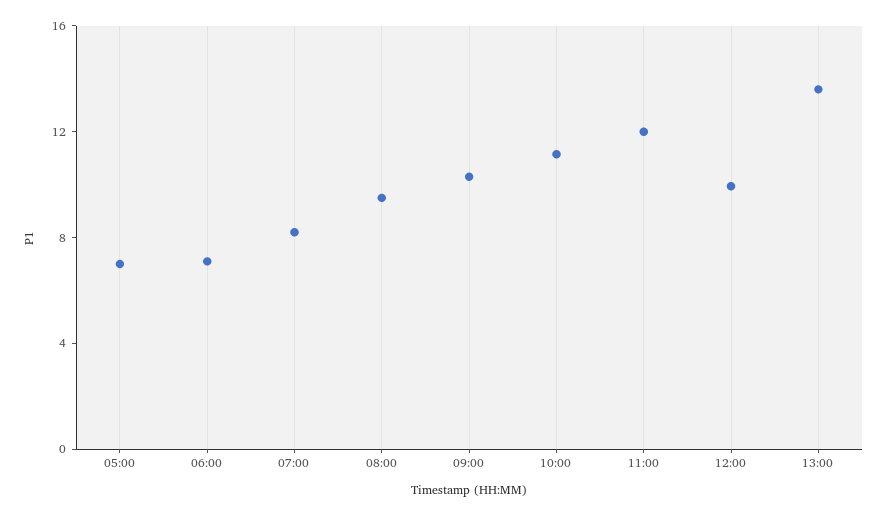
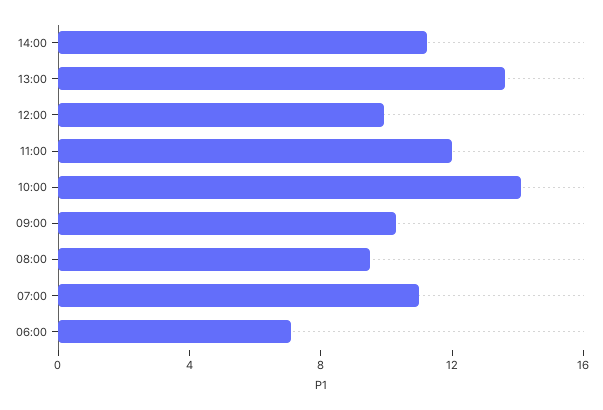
05:00: 7 -> none
07:00: 8 -> 11
10:00: 11 -> 14
14:00: none -> 11

